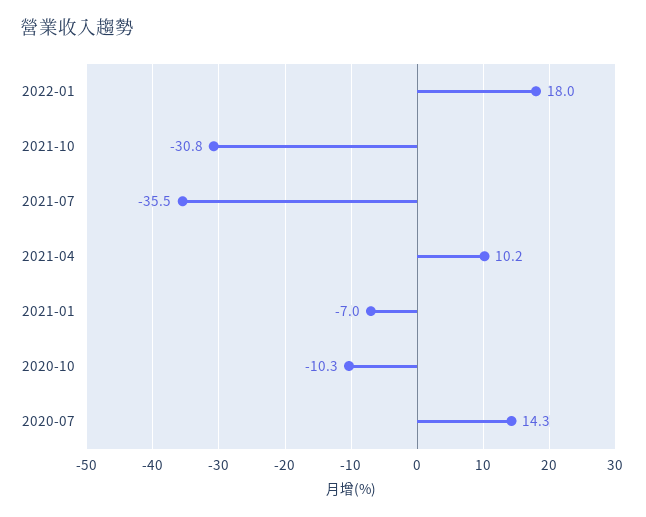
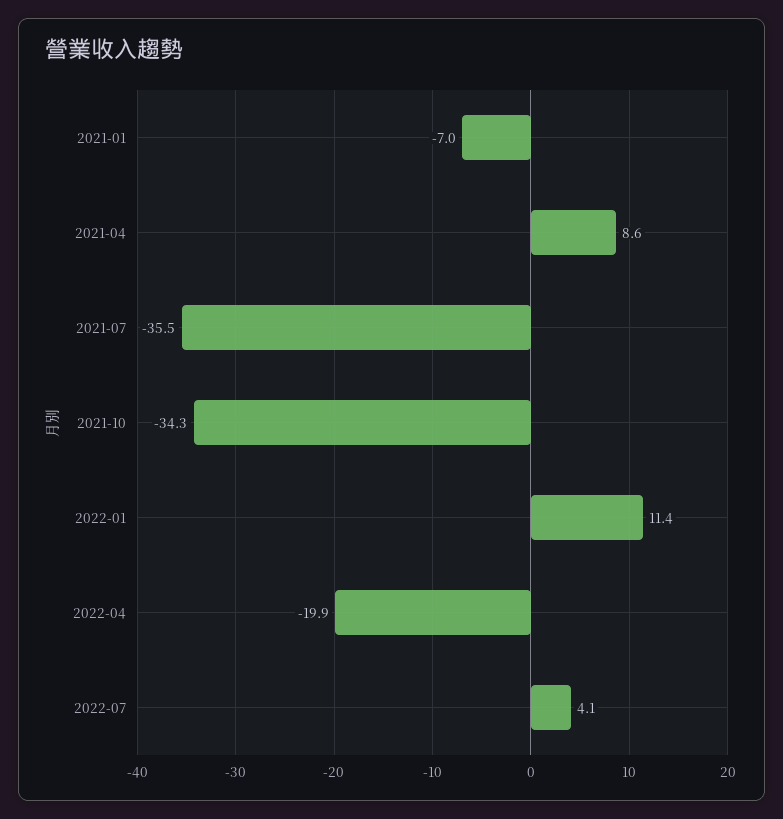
2022-01: 18 -> 11.4
2021-10: -30.8 -> -34.3
2021-04: 10.2 -> 8.6
2020-10: -10.3 -> none
2020-07: 14.3 -> none
2022-04: none -> -19.9
2022-07: none -> 4.1

